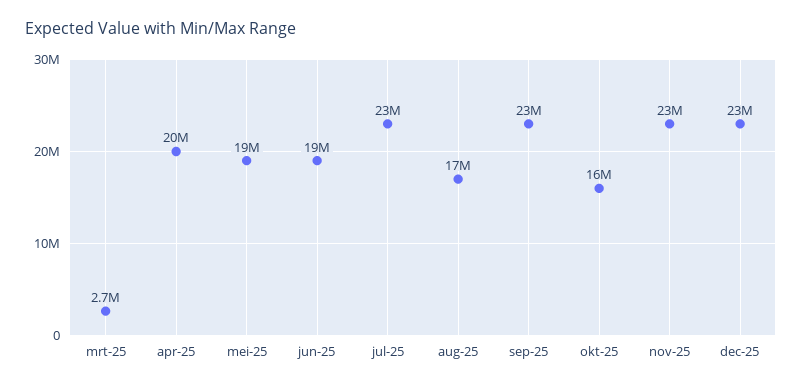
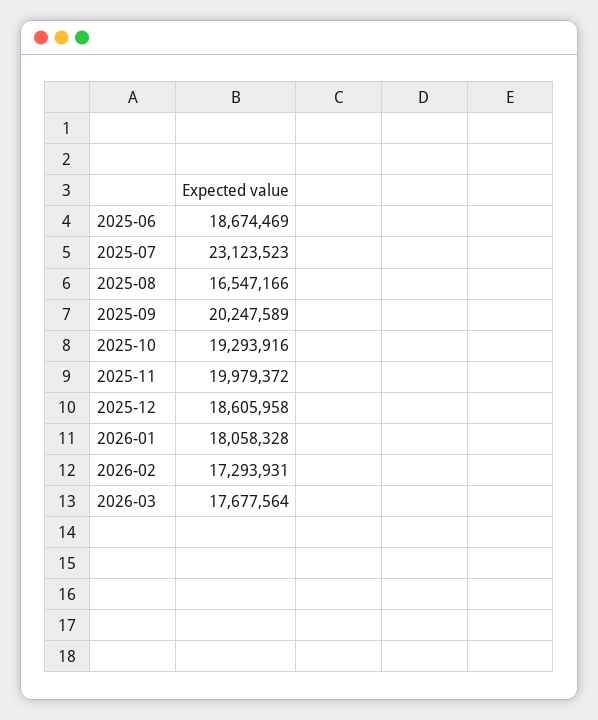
mrt-25: 2700000 -> none
apr-25: 20000000 -> none
mei-25: 19000000 -> none
sep-25: 23000000 -> 20247589
okt-25: 16000000 -> 19293916
nov-25: 23000000 -> 19979372
dec-25: 23000000 -> 18605958
2026-01: none -> 18058328
2026-02: none -> 17293931
2026-03: none -> 17677564

